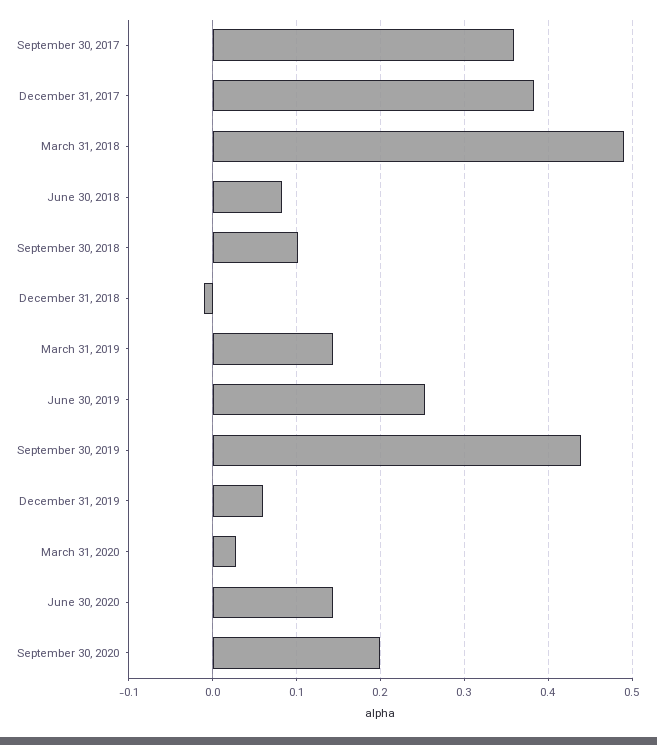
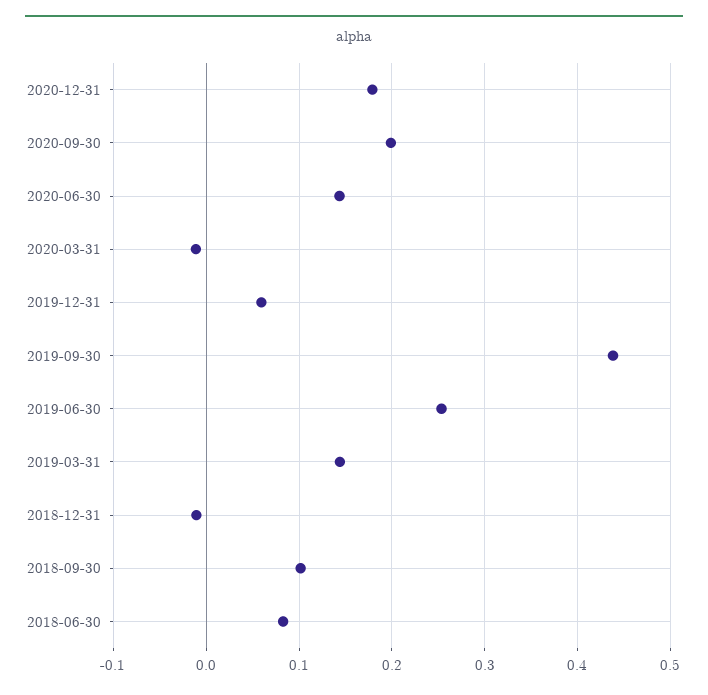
September 30, 2017: 0.36 -> none
December 31, 2017: 0.38 -> none
March 31, 2018: 0.49 -> none
March 31, 2020: 0.03 -> -0.01
2020-12-31: none -> 0.18

